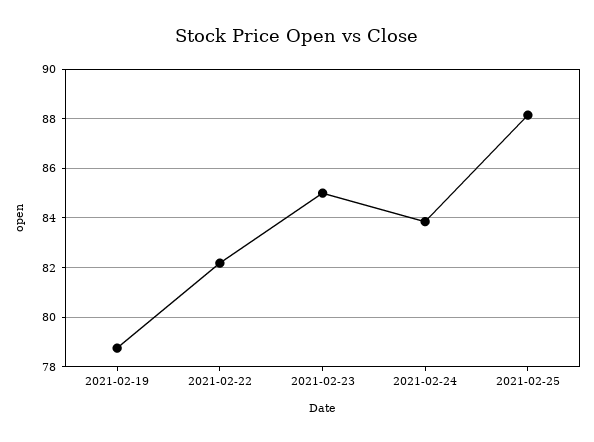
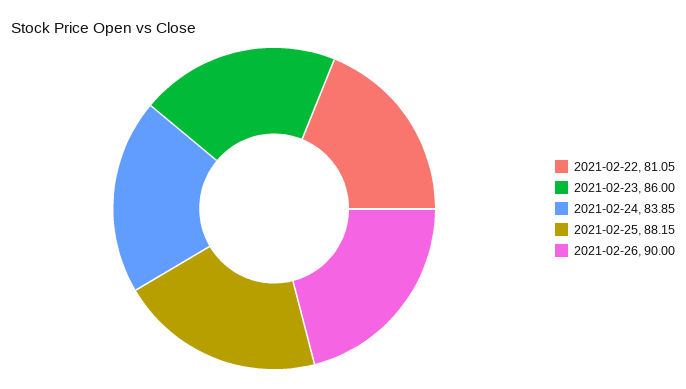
2021-02-19: 78.75 -> none
2021-02-22: 82.25 -> 81.05
2021-02-23: 85 -> 86
2021-02-26: none -> 90

